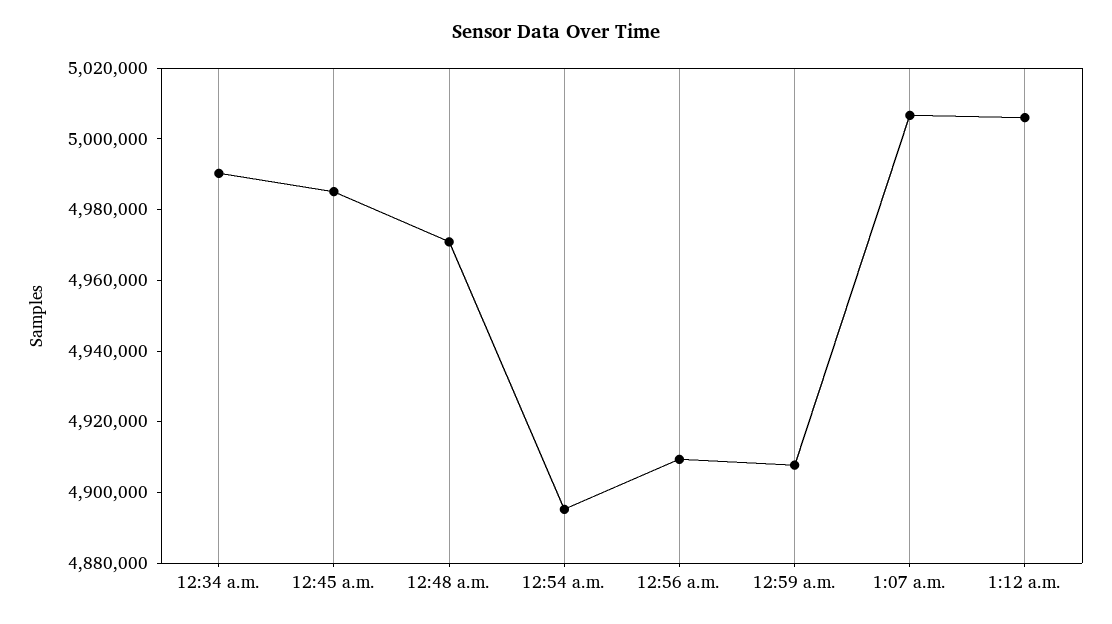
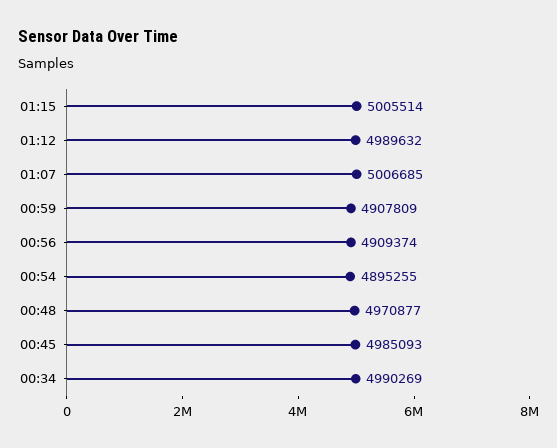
1:12 a.m.: 5005000 -> 4989632
01:15: none -> 5005514

